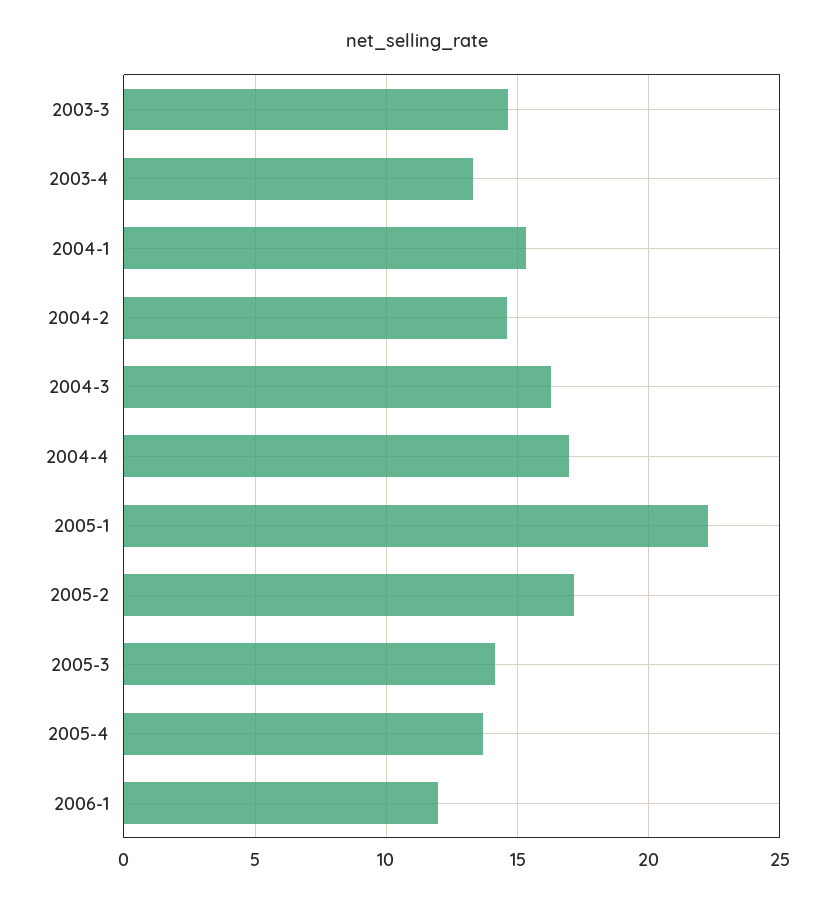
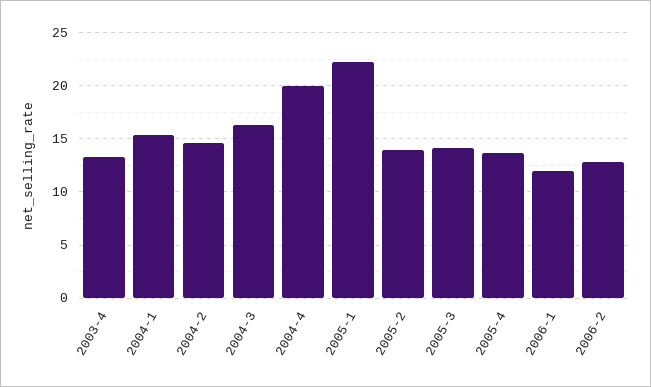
2003-3: 14.5 -> none
2004-4: 17 -> 20
2005-2: 17 -> 14
2006-2: none -> 13

